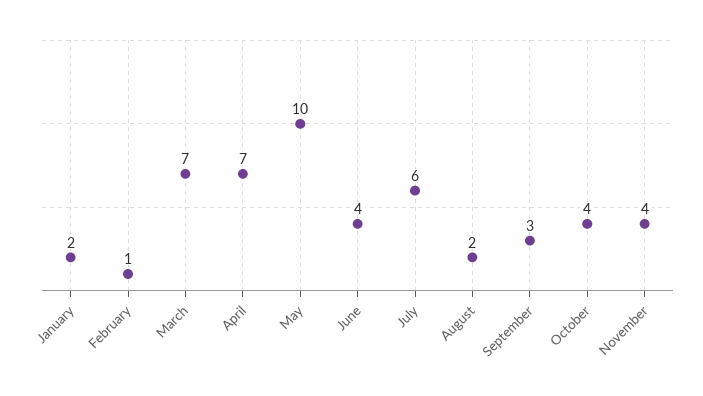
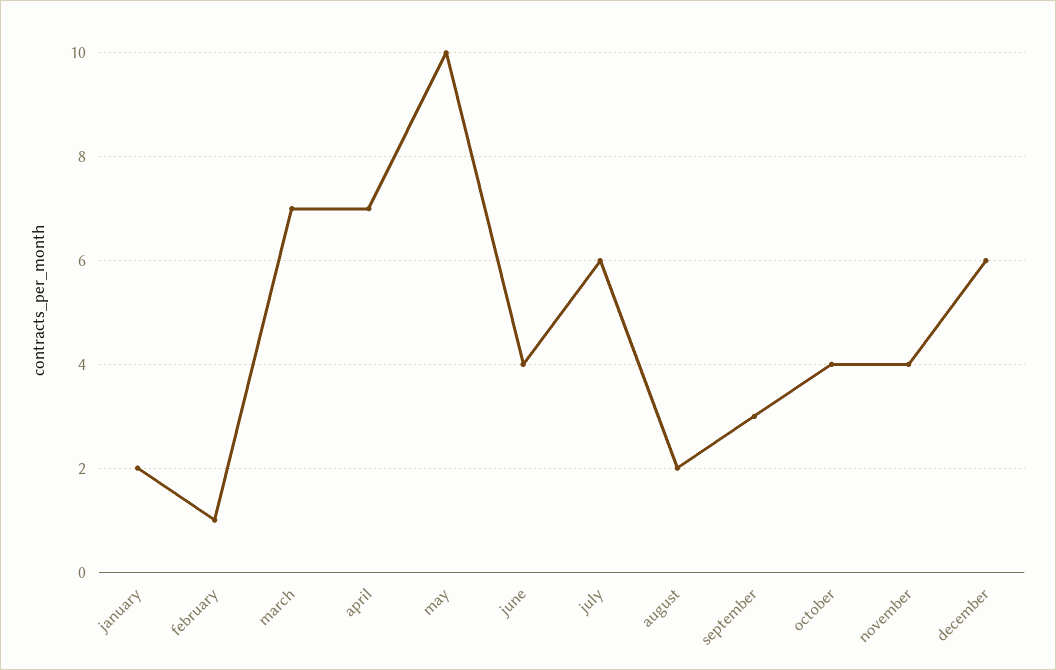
december: none -> 6

